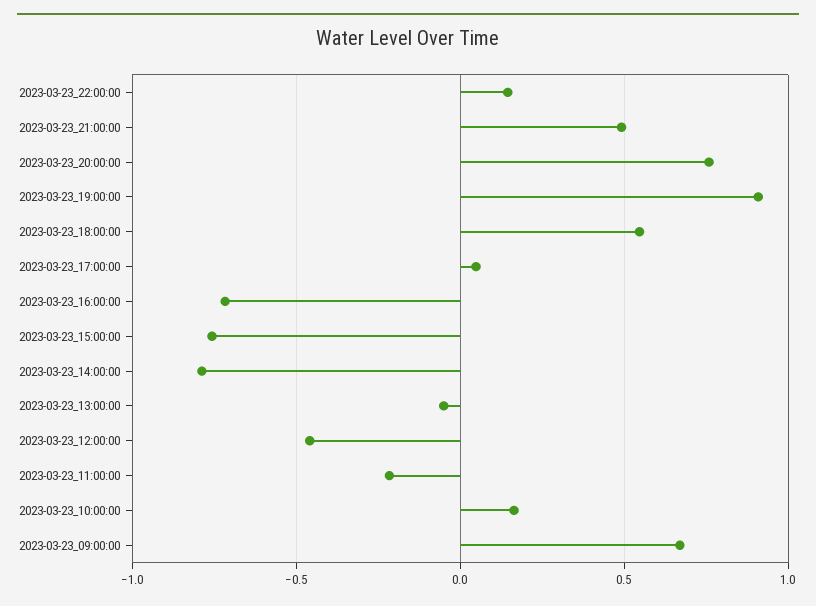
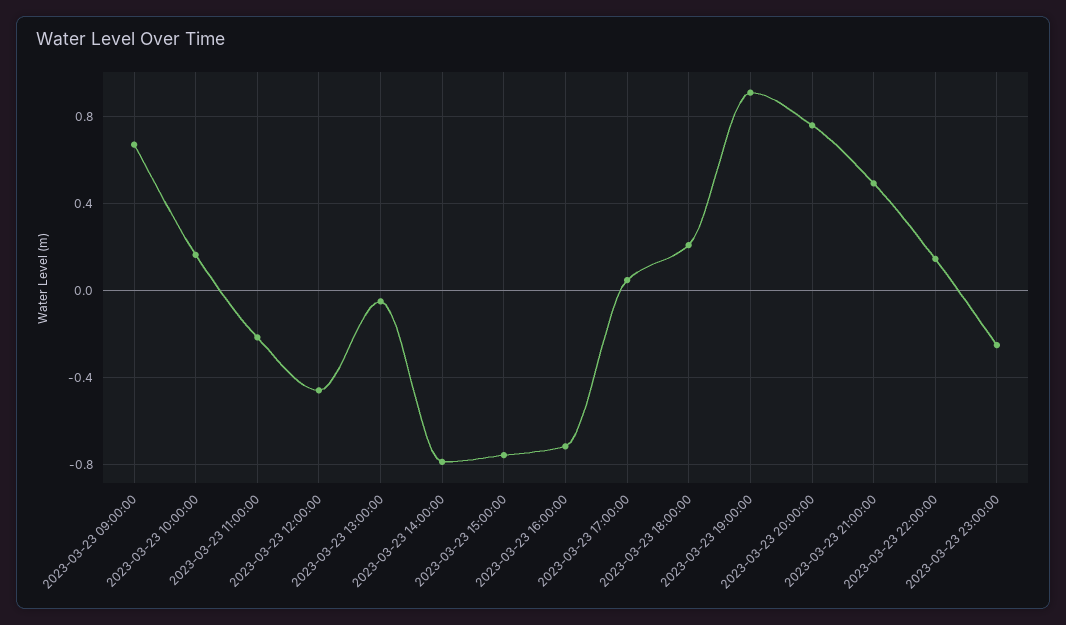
2023-03-23_18:00:00: 0.55 -> 0.2
2023-03-23 23:00:00: none -> -0.25

